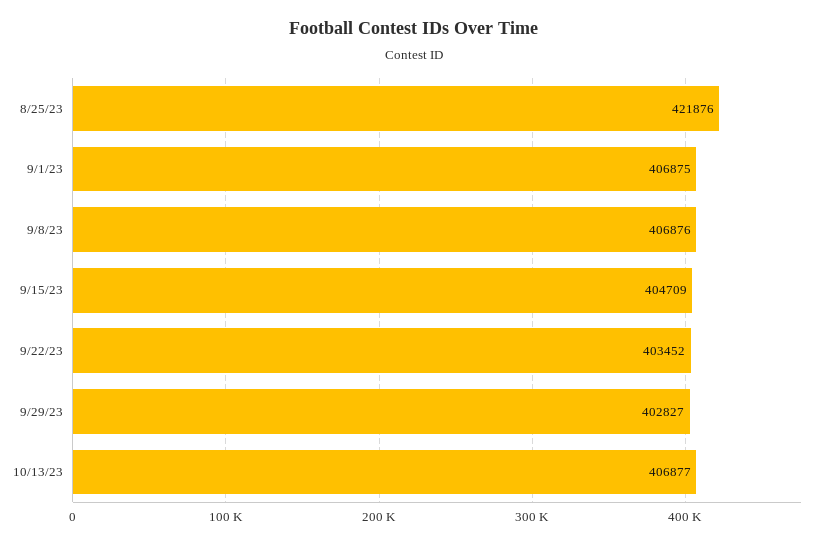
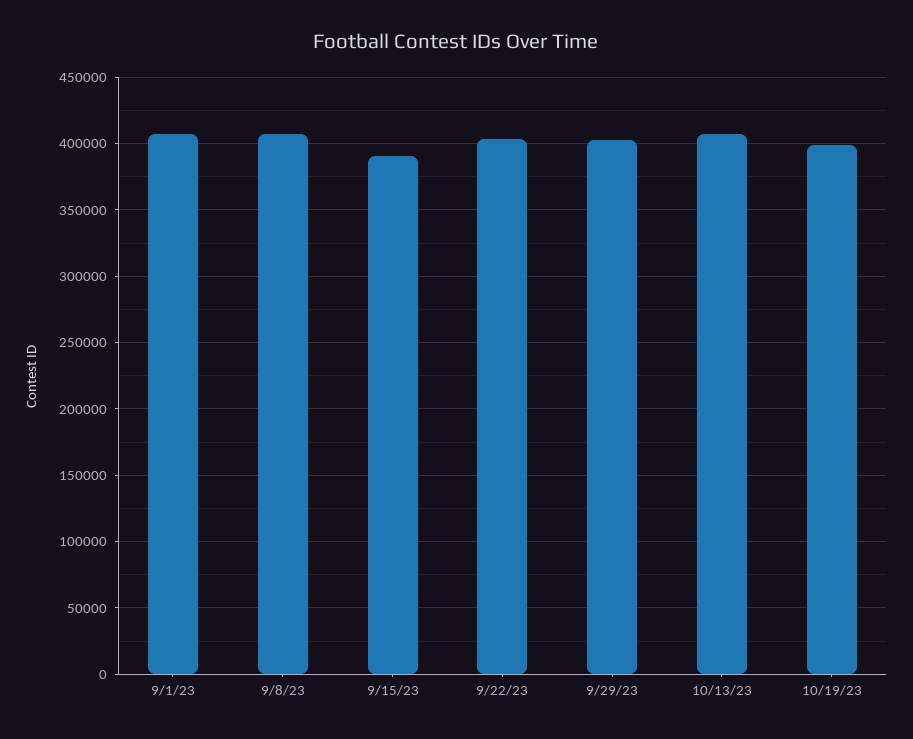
8/25/23: 421876 -> none
9/15/23: 404709 -> 390000
10/19/23: none -> 400000

